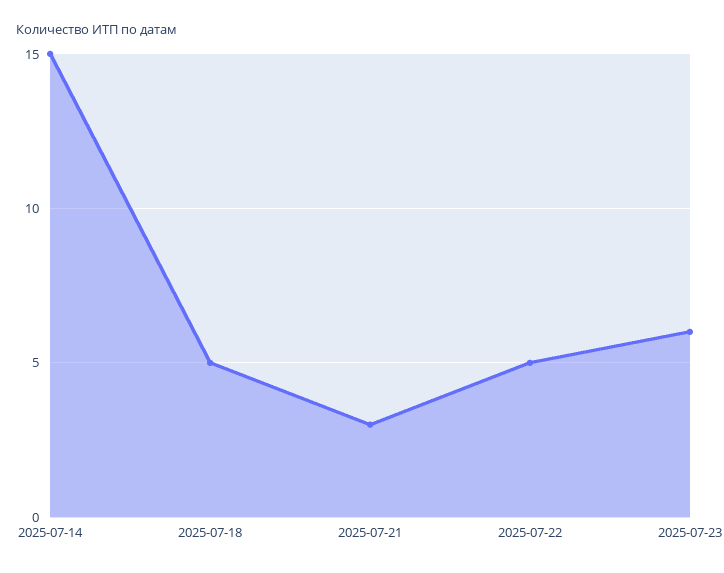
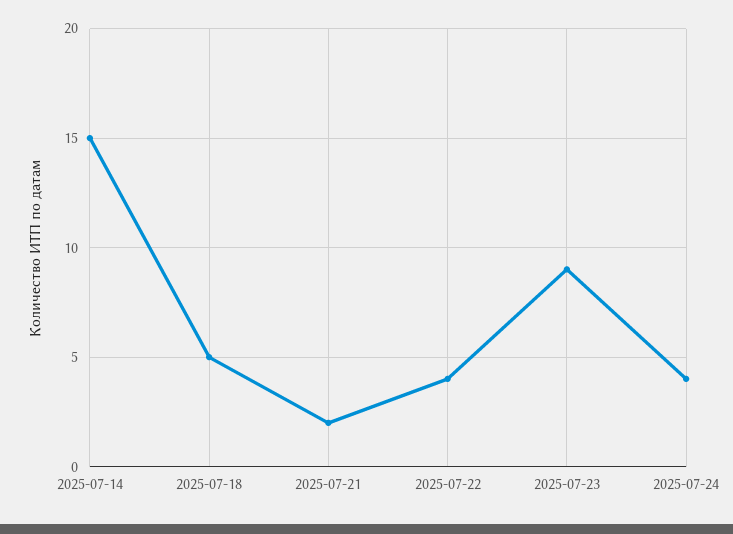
2025-07-21: 3 -> 2
2025-07-22: 5 -> 4
2025-07-23: 6 -> 9
2025-07-24: none -> 4

